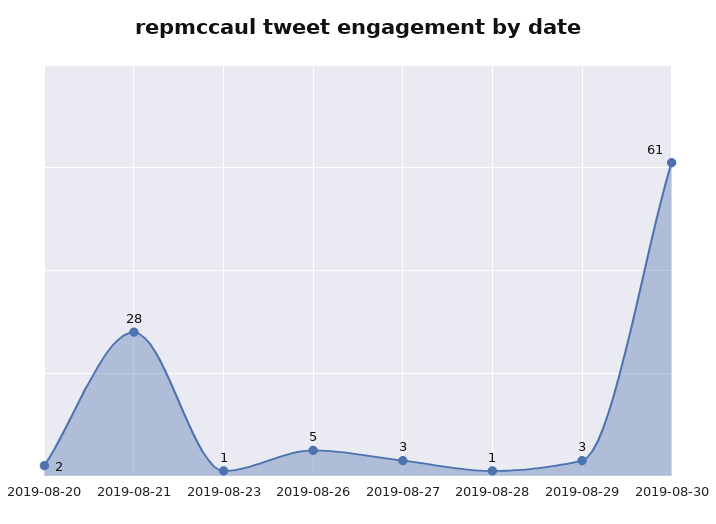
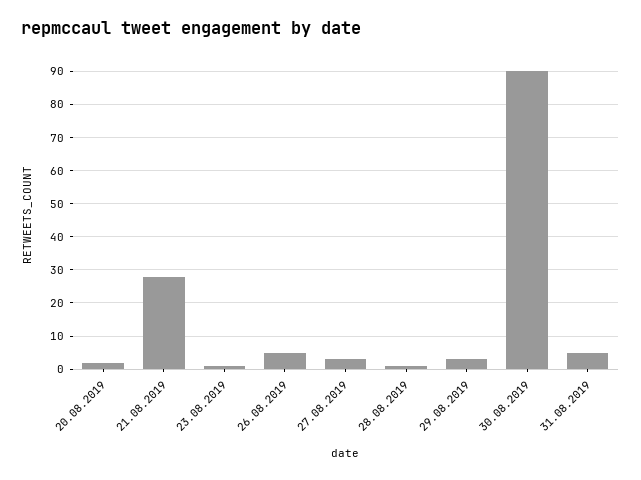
2019-08-30: 61 -> 90
31.08.2019: none -> 5

